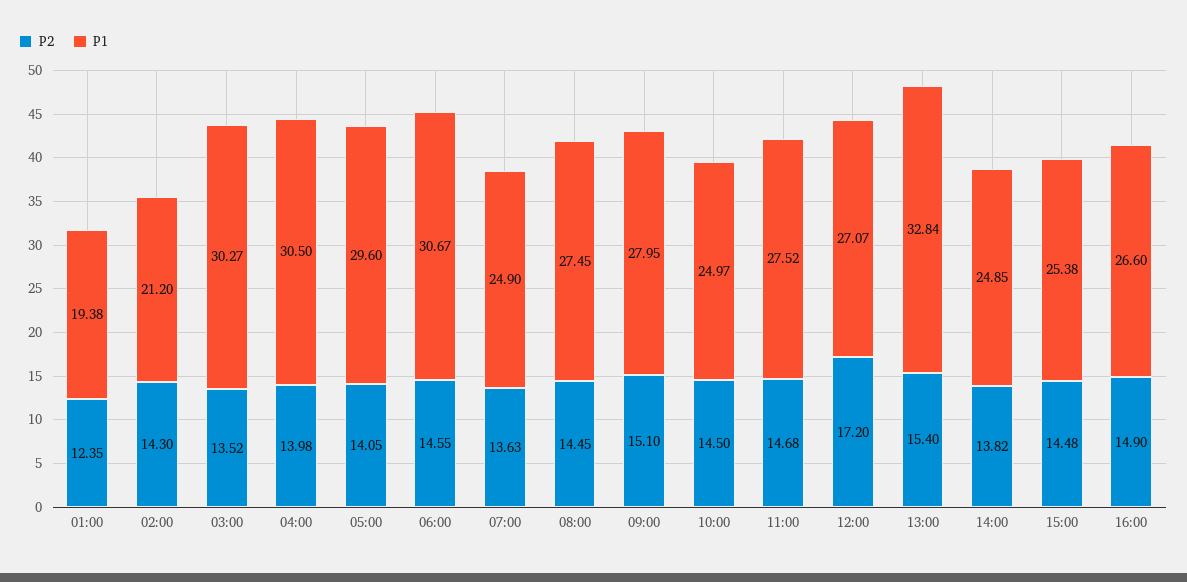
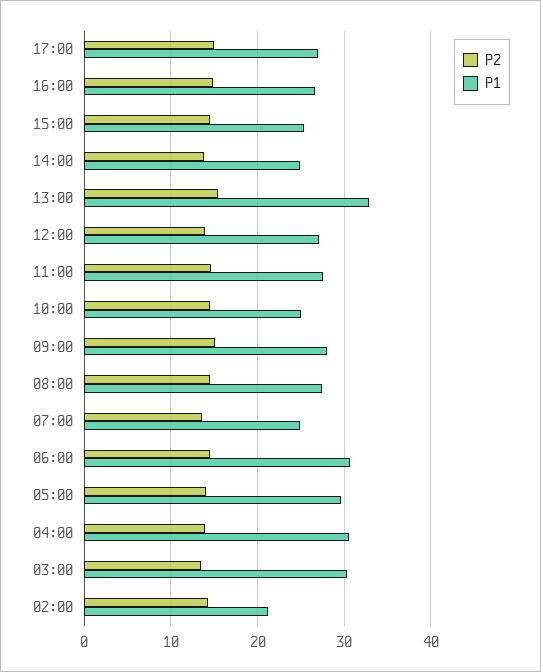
P2, 01:00: 12.35 -> none
P1, 01:00: 19.38 -> none
P2, 12:00: 17.2 -> 14
P2, 17:00: none -> 15
P1, 17:00: none -> 27

